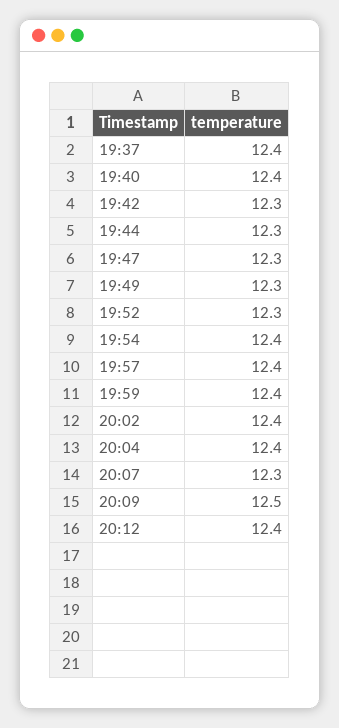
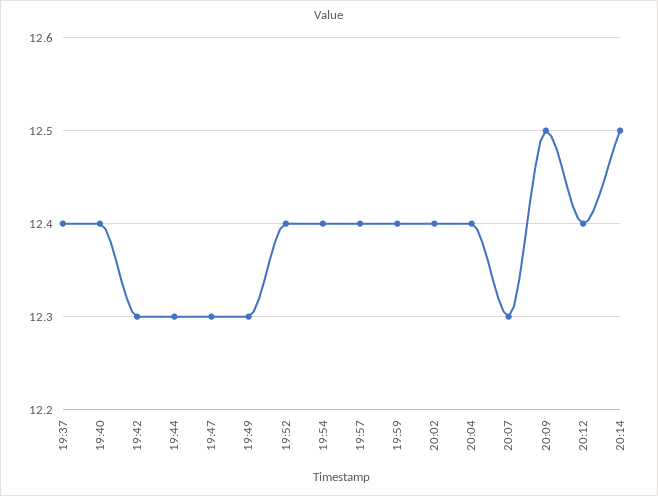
19:52: 12.3 -> 12.4
20:14: none -> 12.5

